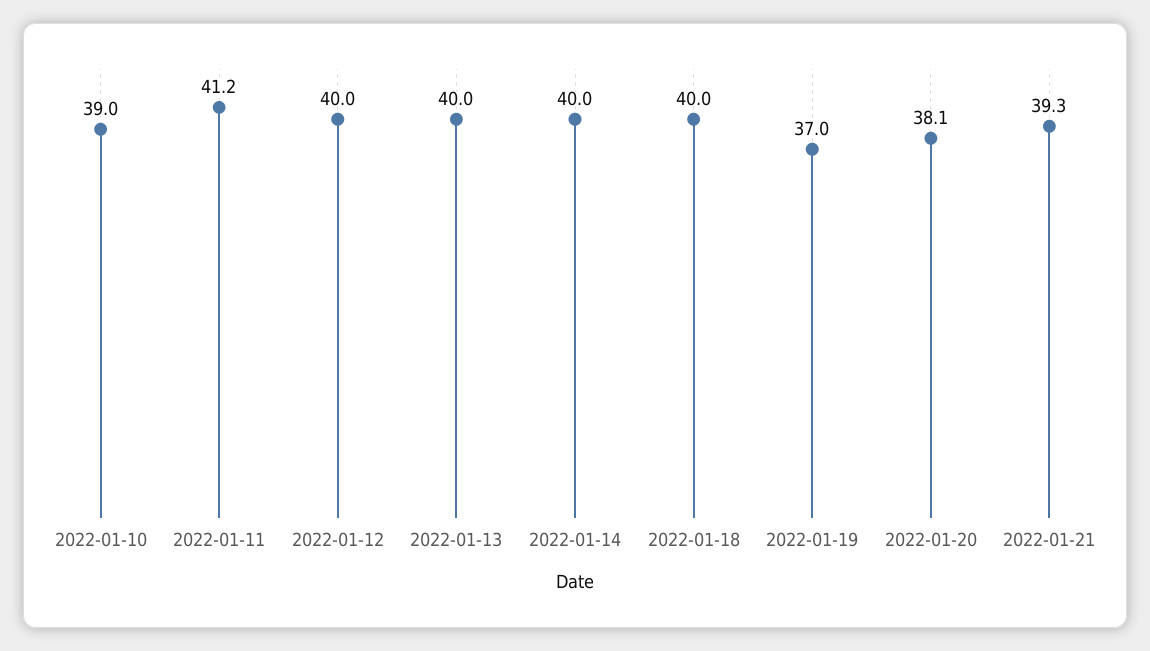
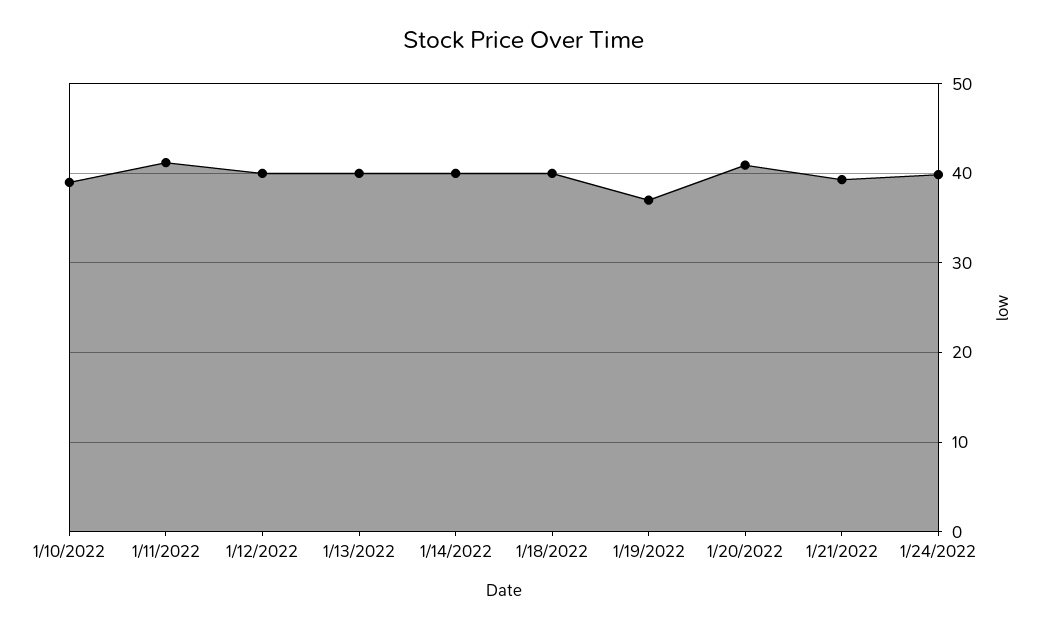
2022-01-20: 38.1 -> 41
1/24/2022: none -> 40

